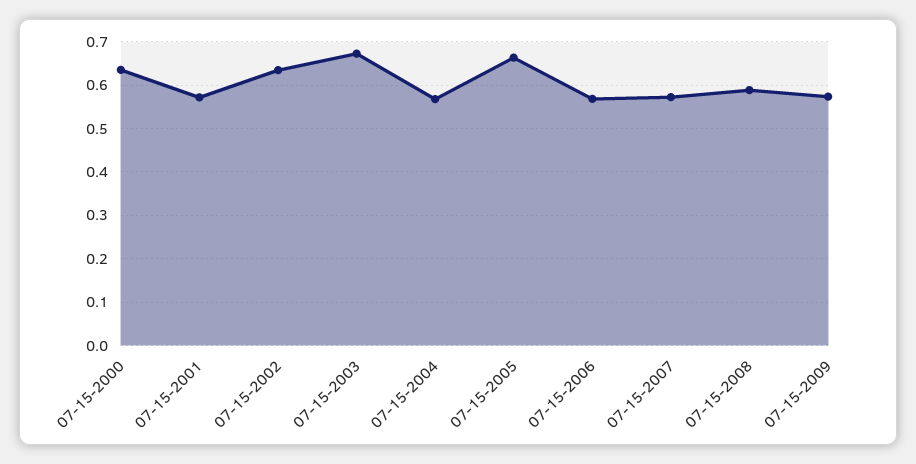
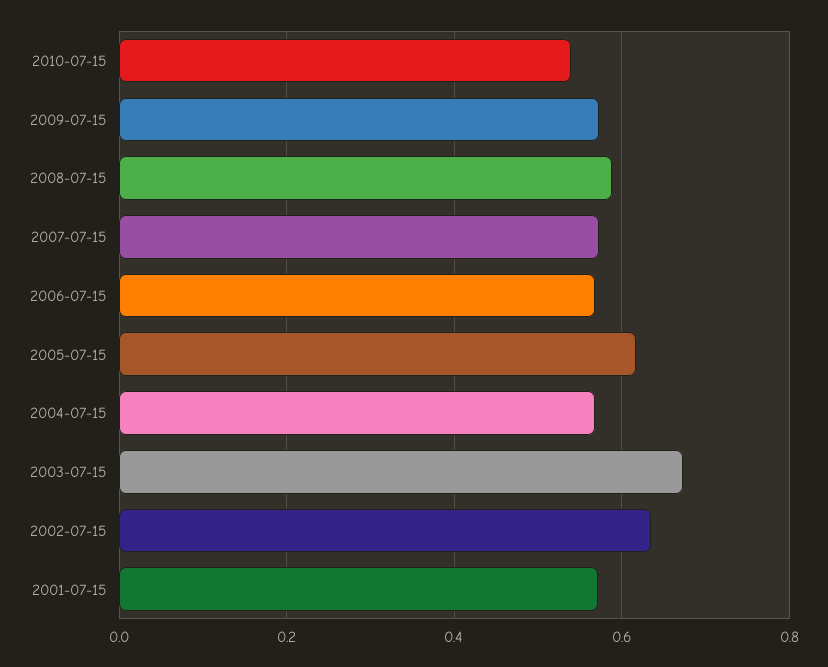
07-15-2000: 0.64 -> none
07-15-2005: 0.66 -> 0.62
2010-07-15: none -> 0.54

